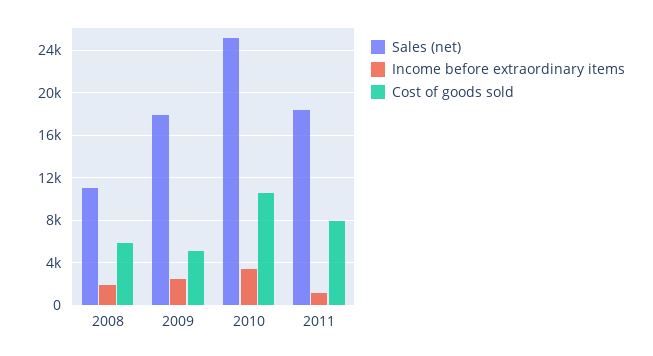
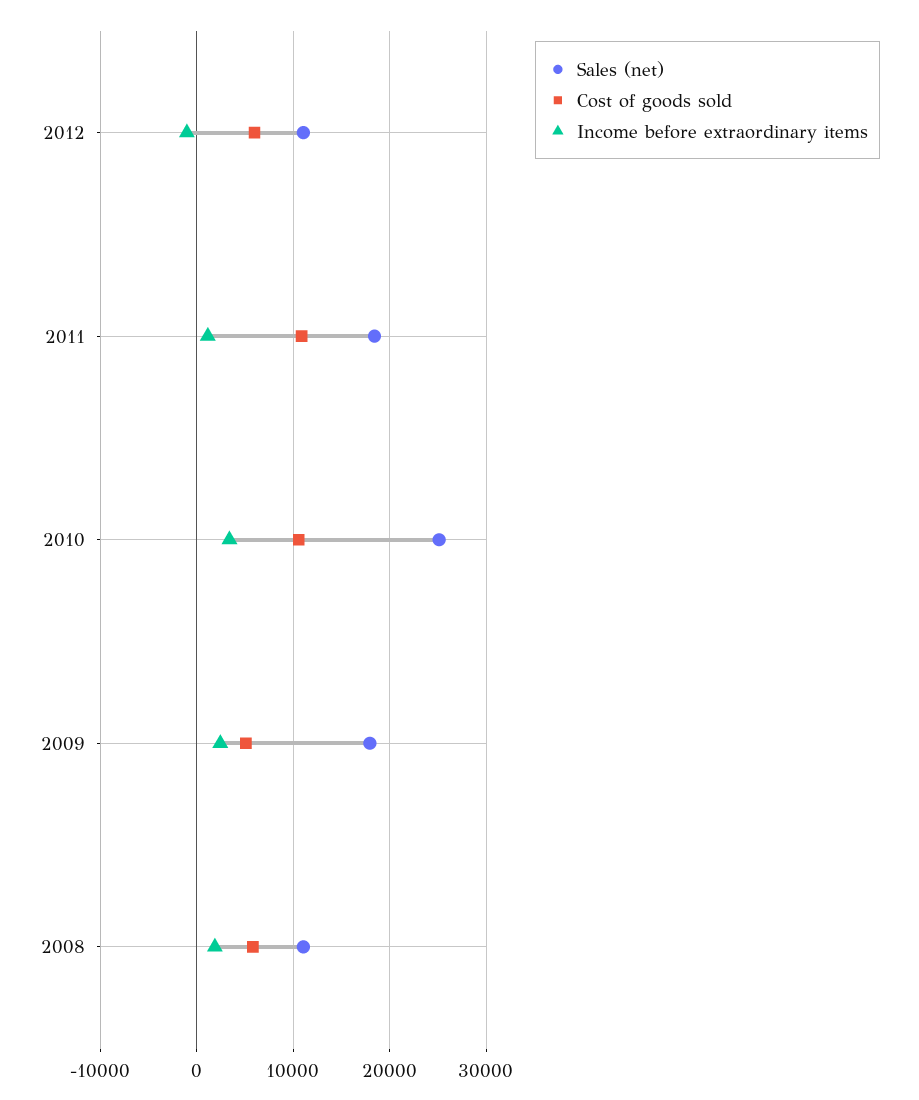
Cost of goods sold, 2011: 8000 -> 11000
Sales (net), 2012: none -> 11000
Cost of goods sold, 2012: none -> 6000
Income before extraordinary items, 2012: none -> -1000

